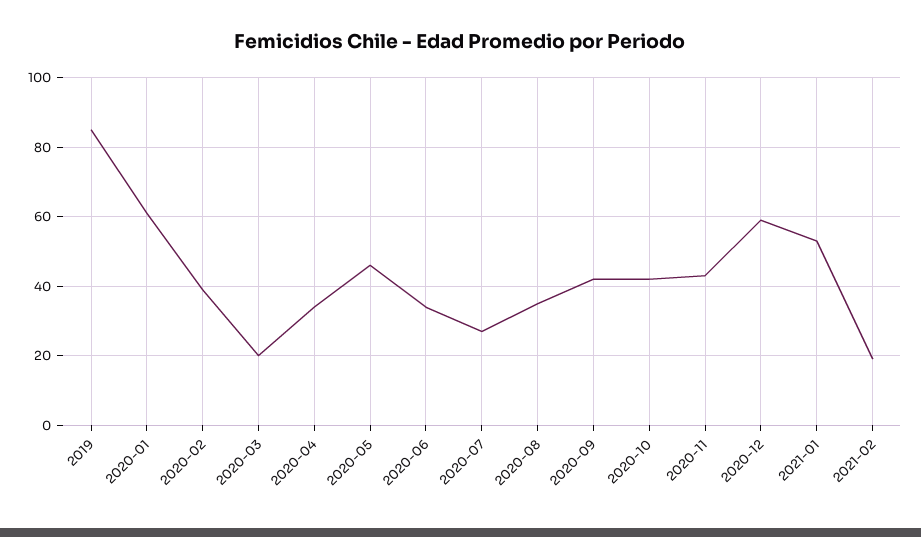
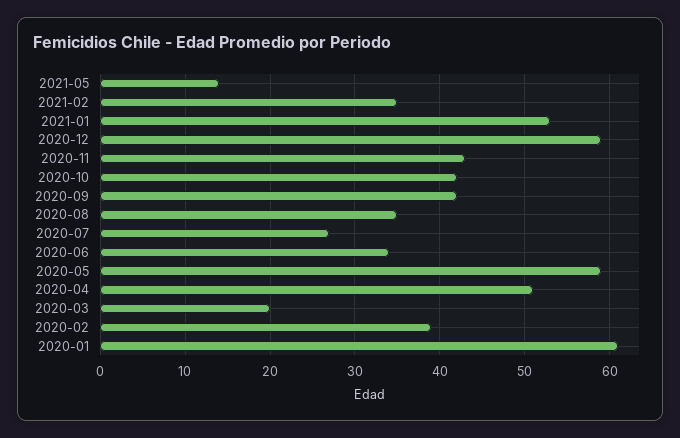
2019: 85 -> none
2020-04: 35 -> 51
2020-05: 45 -> 59
2021-02: 20 -> 35
2021-05: none -> 14

